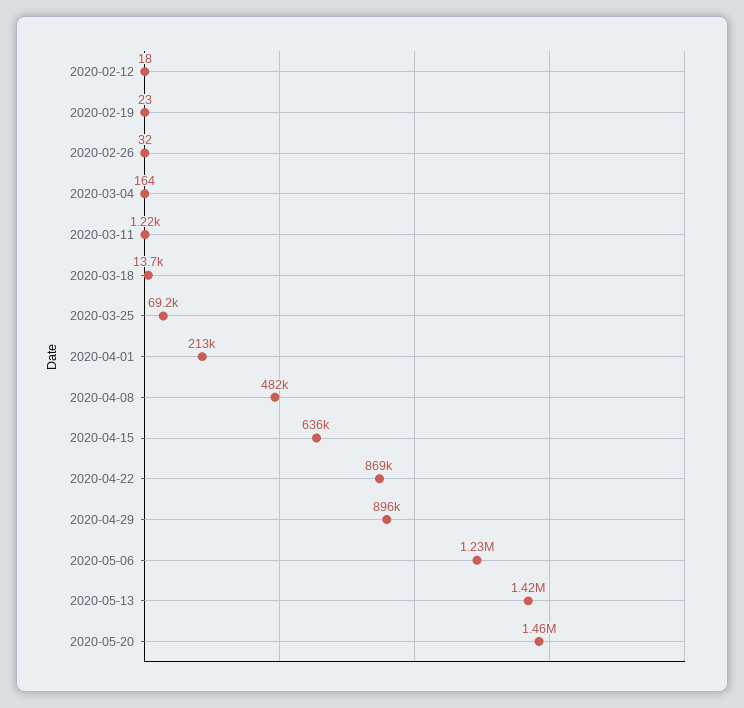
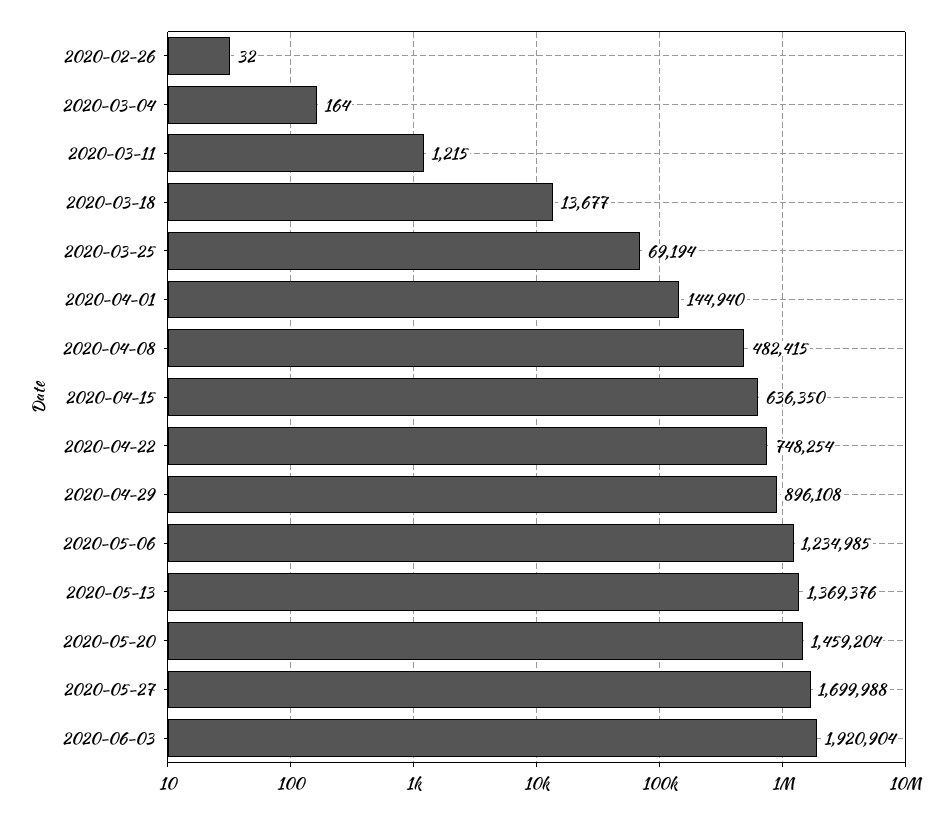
2020-02-12: 18 -> none
2020-02-19: 23 -> none
2020-04-01: 213000 -> 144940
2020-04-22: 869000 -> 748254
2020-05-13: 1420000 -> 1369376
2020-05-27: none -> 1699988
2020-06-03: none -> 1920904

